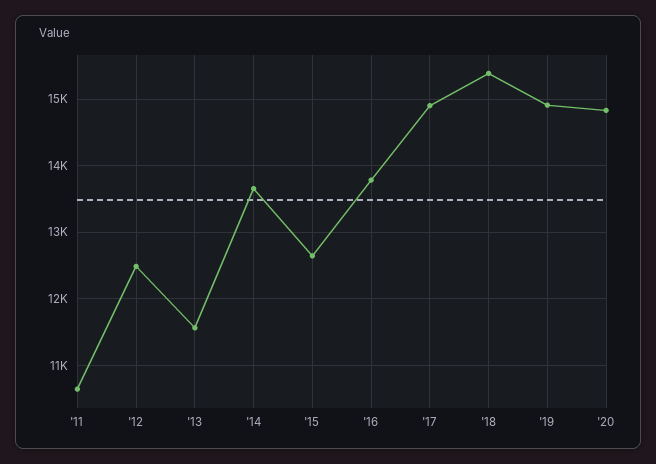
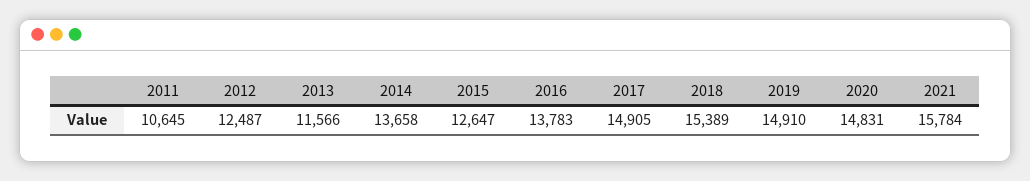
2021: none -> 15784

